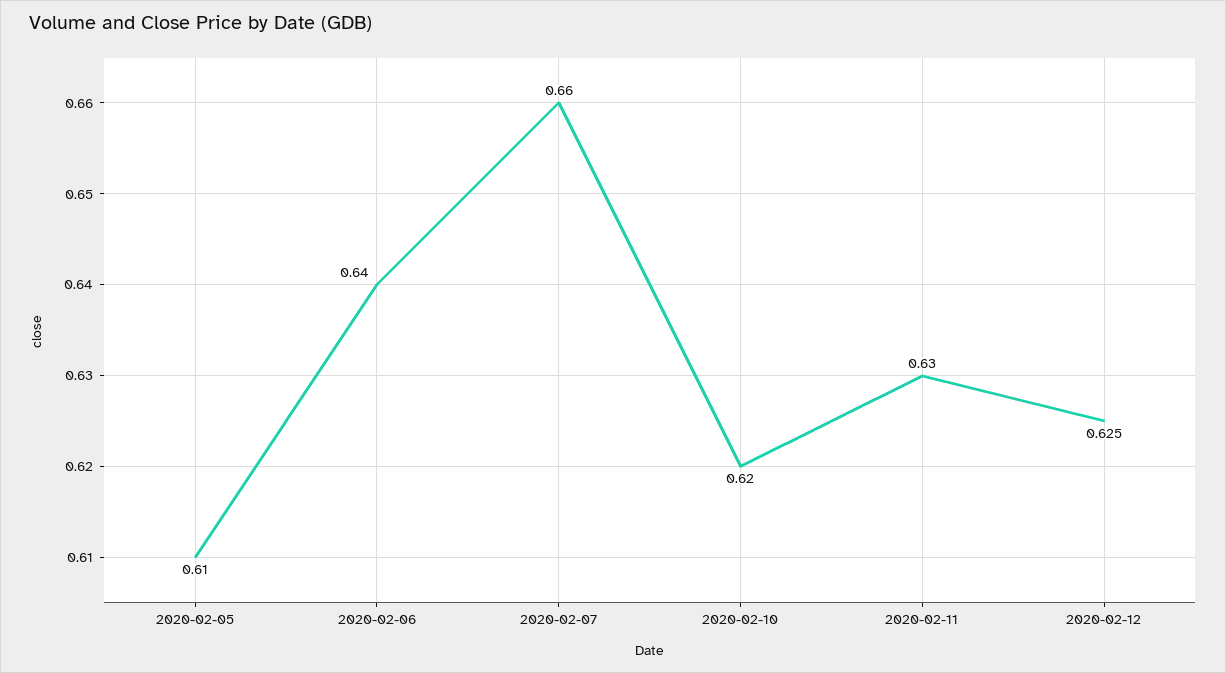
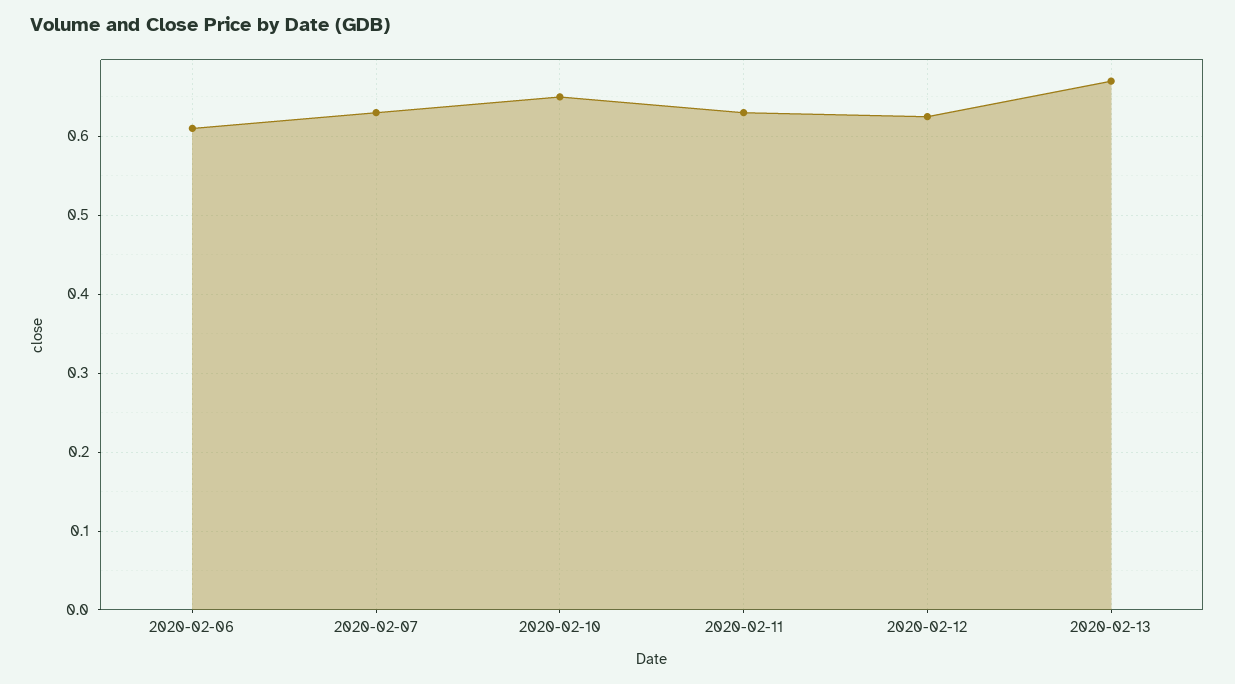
2020-02-05: 0.61 -> none
2020-02-06: 0.64 -> 0.61
2020-02-07: 0.66 -> 0.63
2020-02-10: 0.62 -> 0.65
2020-02-13: none -> 0.67

